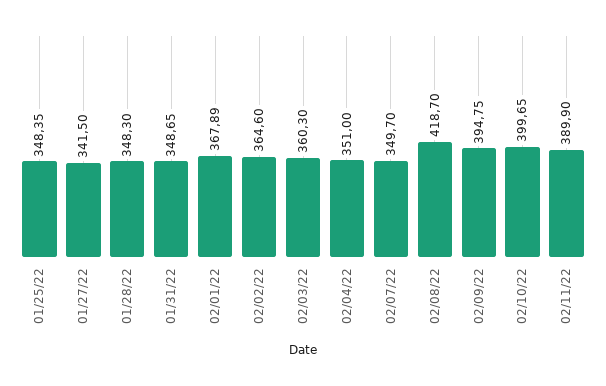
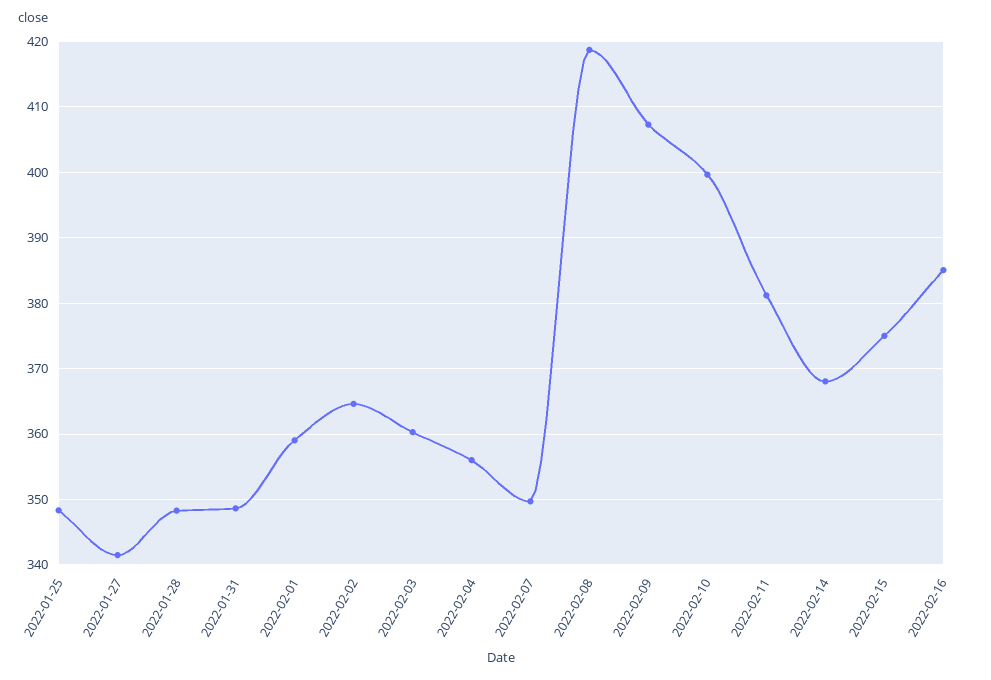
02/01/22: 367.89 -> 359
02/04/22: 351 -> 356
02/09/22: 394.75 -> 407
02/11/22: 389.9 -> 381
2022-02-14: none -> 368
2022-02-15: none -> 375
2022-02-16: none -> 385

